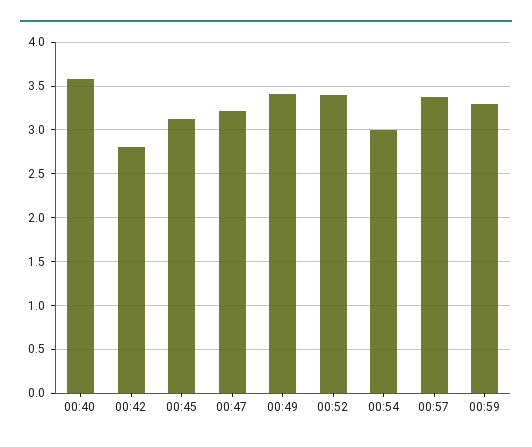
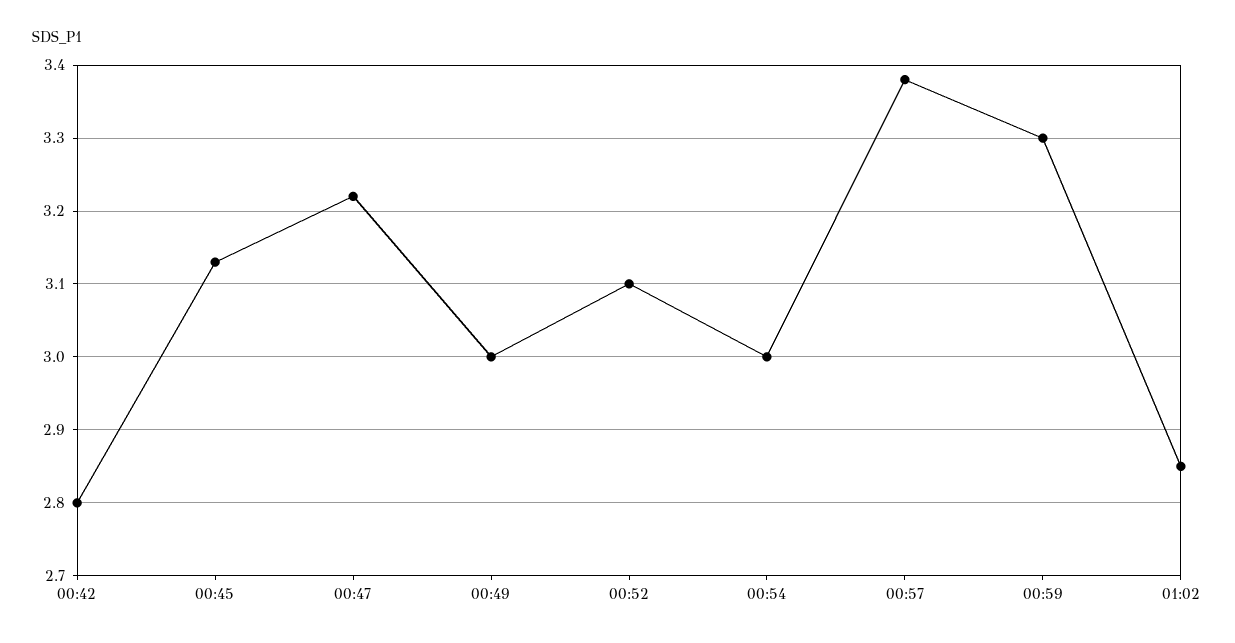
00:40: 3.6 -> none
00:49: 3.4 -> 3
00:52: 3.4 -> 3.1
01:02: none -> 2.85

